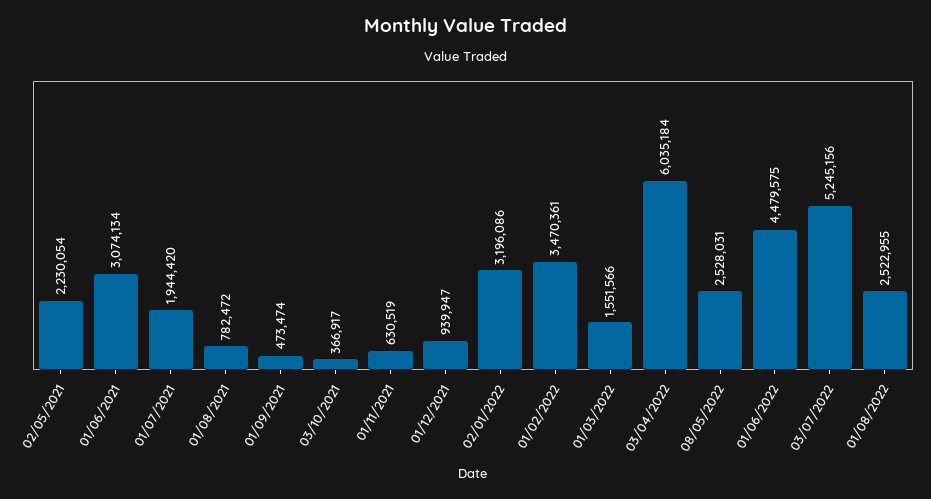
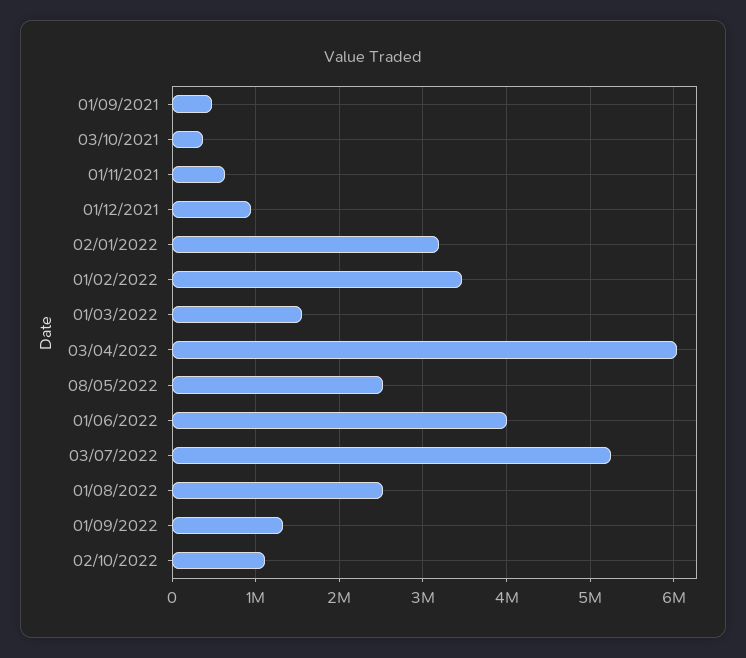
02/05/2021: 2230054 -> none
01/06/2021: 3074134 -> none
01/07/2021: 1944420 -> none
01/08/2021: 782472 -> none
01/06/2022: 4479575 -> 4000000
01/09/2022: none -> 1300000
02/10/2022: none -> 1100000

